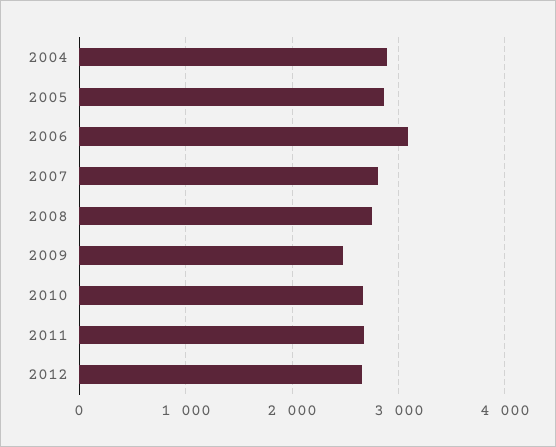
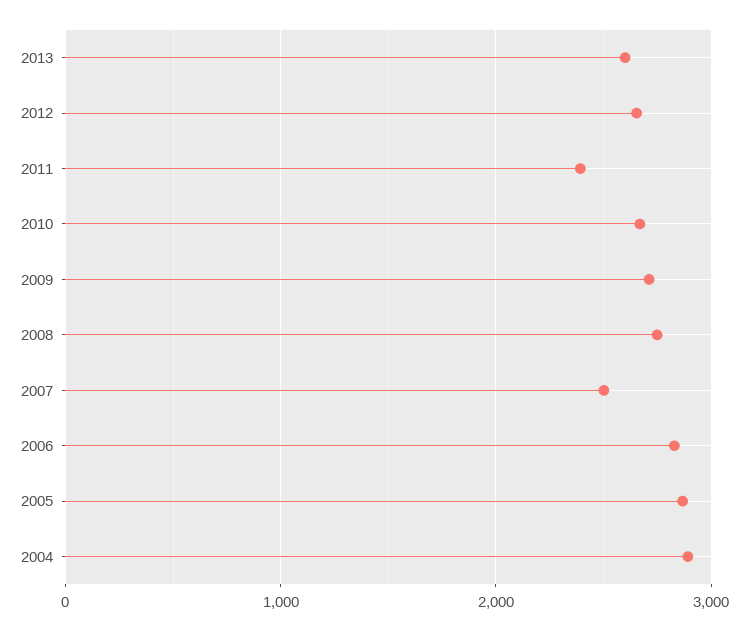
2006: 3100 -> 2800
2007: 2800 -> 2500
2009: 2500 -> 2700
2011: 2700 -> 2400
2013: none -> 2600

